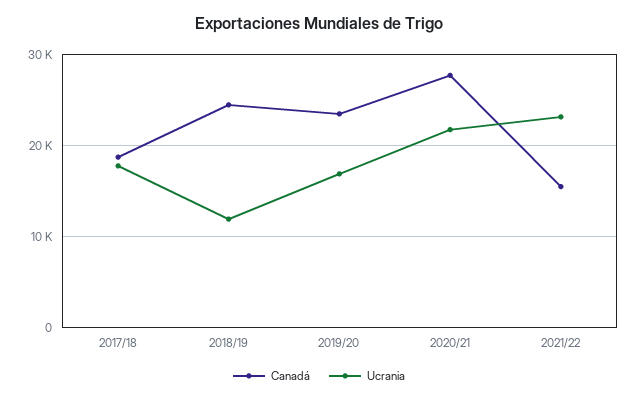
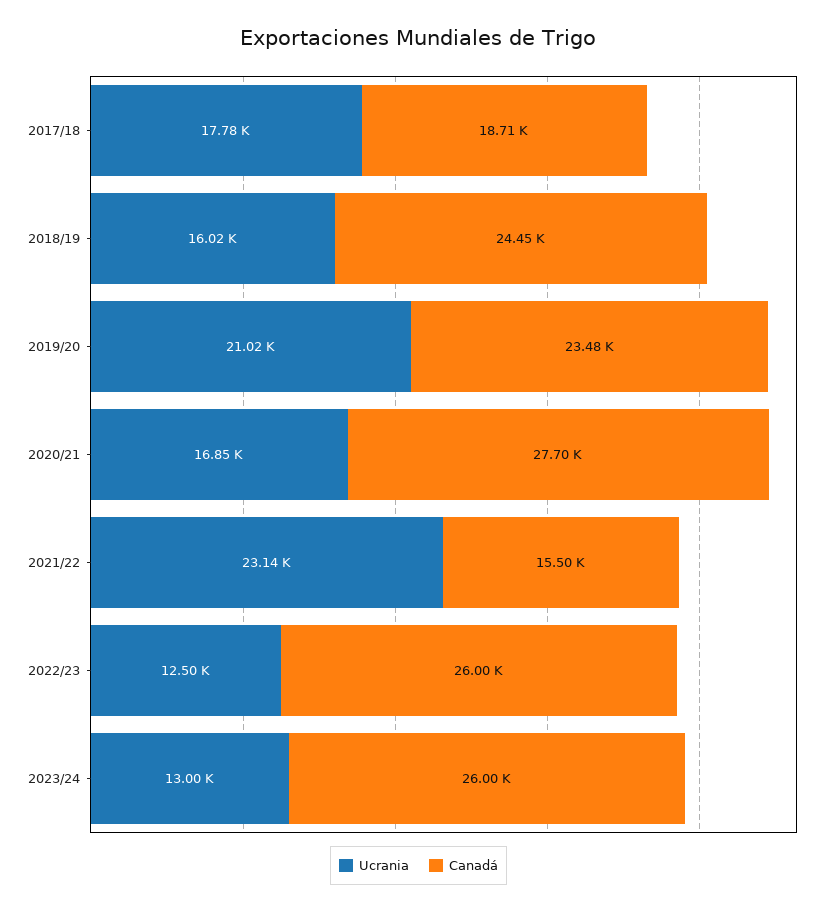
Ucrania, 2018/19: 12000 -> 16020
Ucrania, 2019/20: 17000 -> 21020
Ucrania, 2020/21: 22000 -> 16850
Ucrania, 2022/23: none -> 12500
Canadá, 2022/23: none -> 26000
Ucrania, 2023/24: none -> 13000
Canadá, 2023/24: none -> 26000

